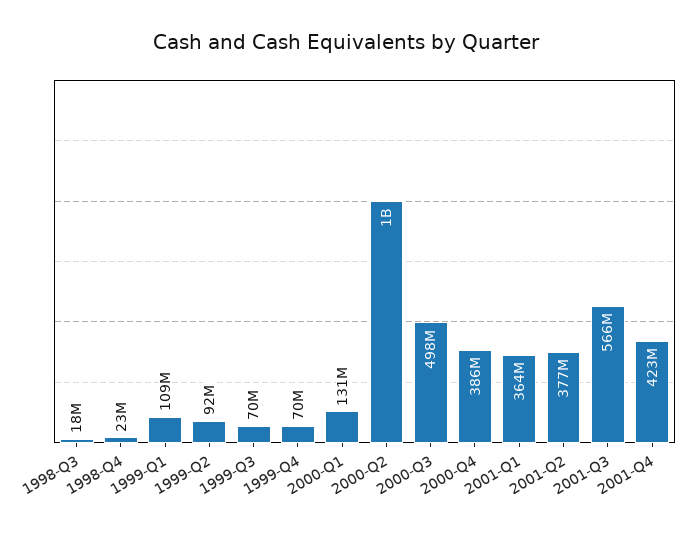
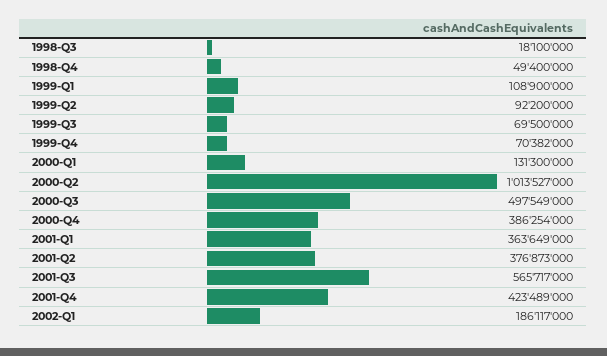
1998-Q4: 23000000 -> 49400000
2002-Q1: none -> 186117000

